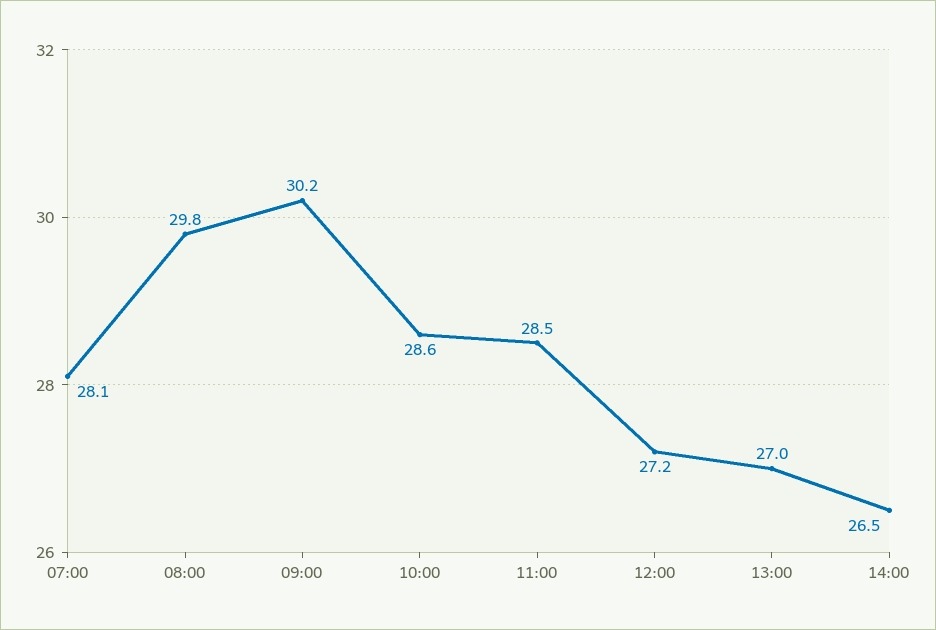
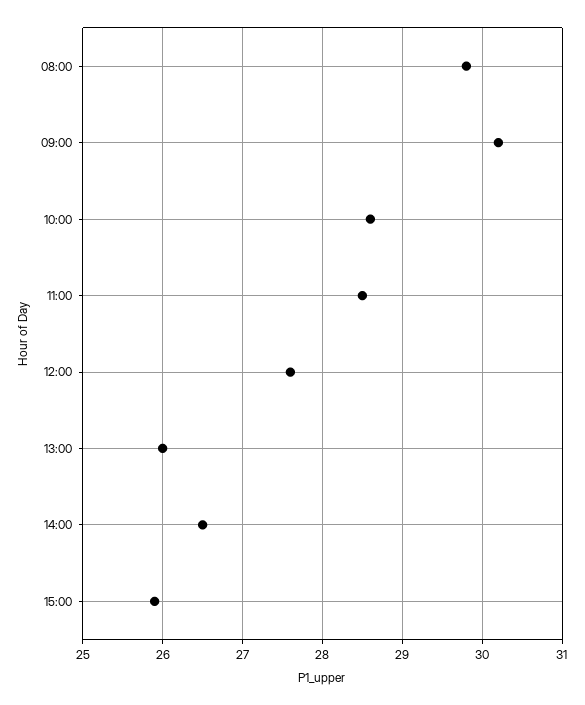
07:00: 28.1 -> none
12:00: 27.2 -> 27.6
13:00: 27 -> 26
15:00: none -> 25.9

